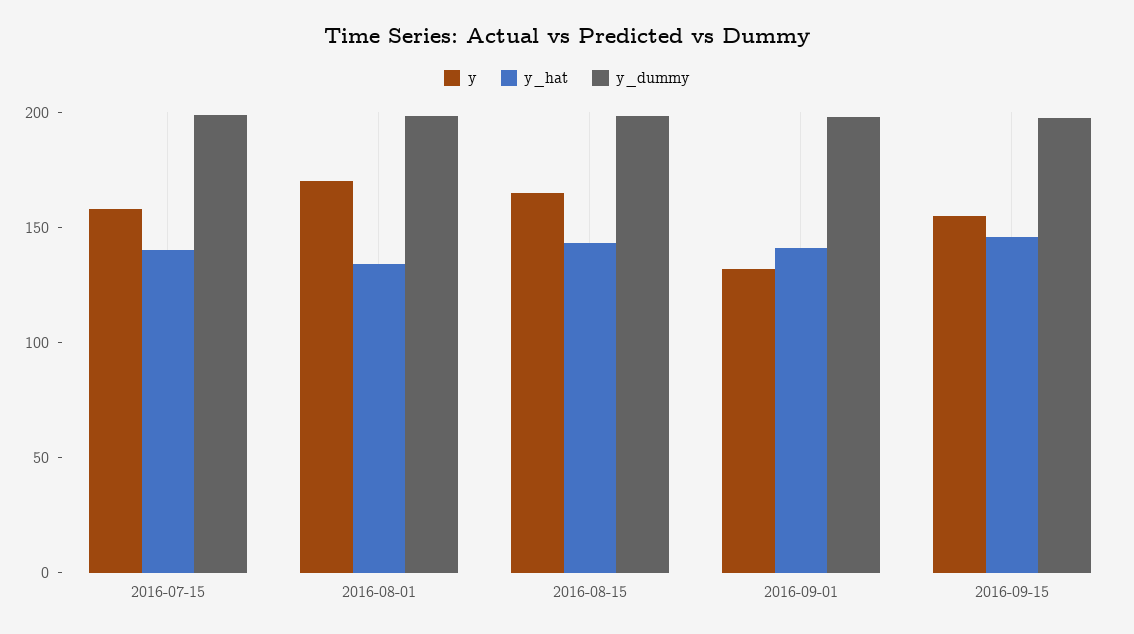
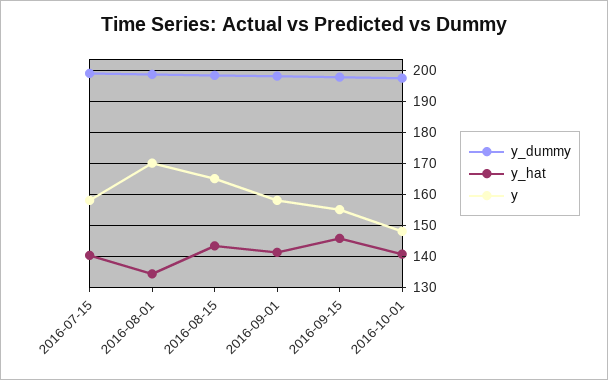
y, 2016-09-01: 130 -> 158
y_dummy, 2016-10-01: none -> 198
y_hat, 2016-10-01: none -> 140
y, 2016-10-01: none -> 148

